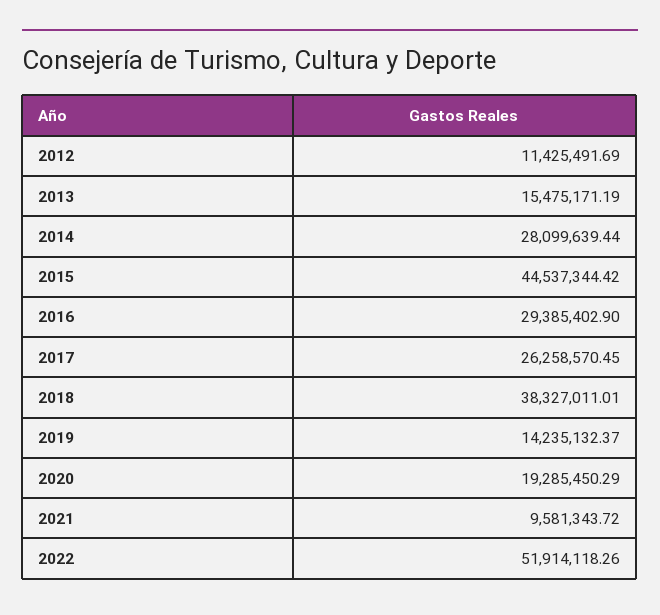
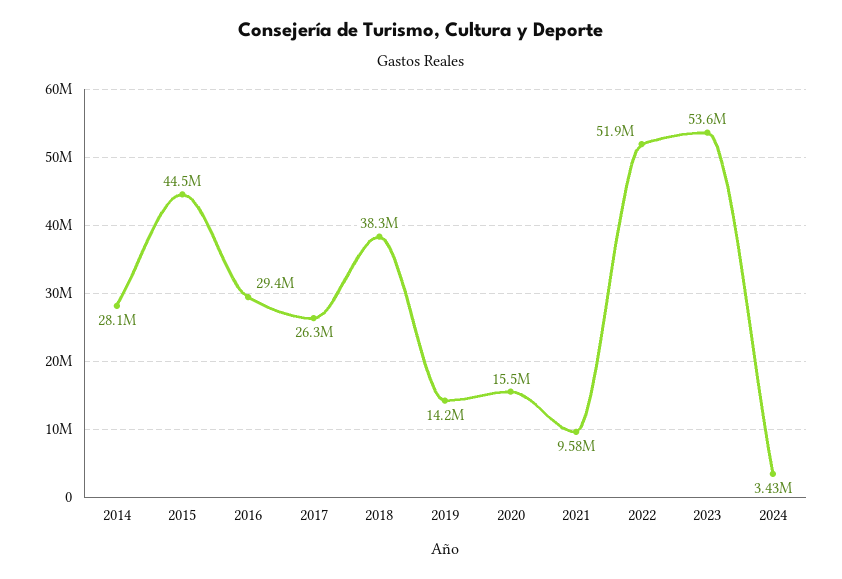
2012: 11425491.69 -> none
2013: 15475171.19 -> none
2020: 19285450.29 -> 15500000
2023: none -> 53600000
2024: none -> 3430000

